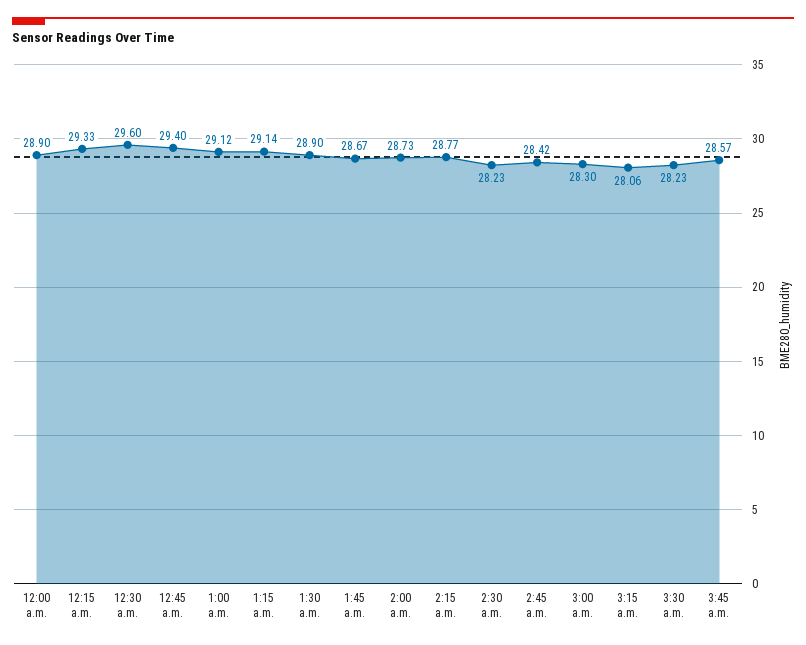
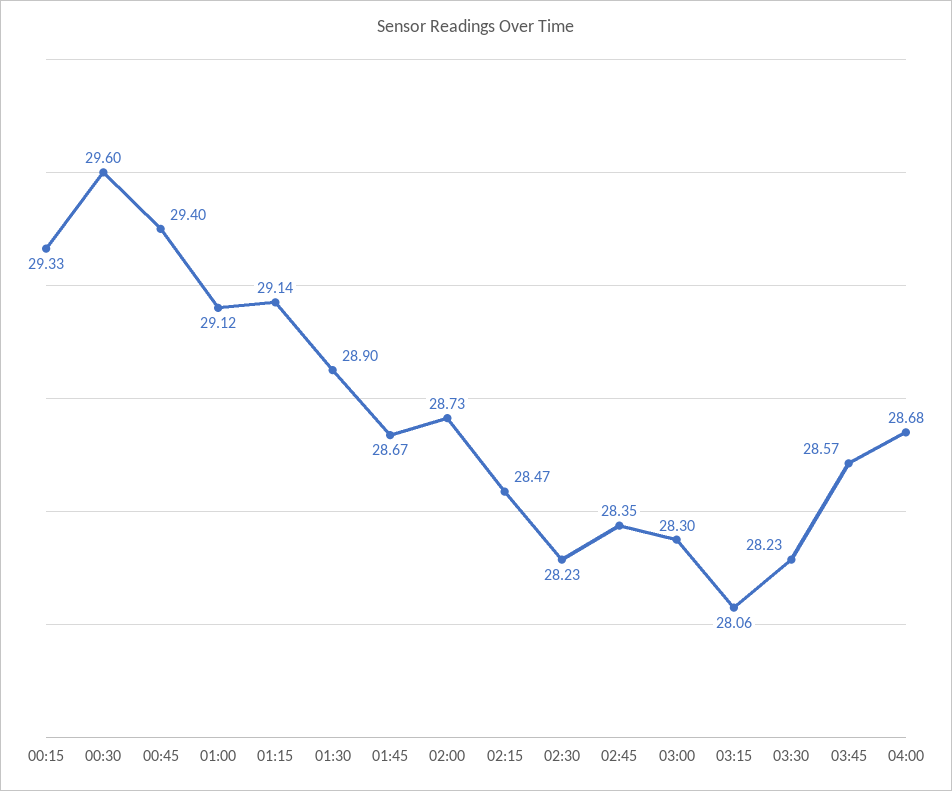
12:00 a.m.: 28.9 -> none
2:15 a.m.: 28.77 -> 28.47
2:45 a.m.: 28.42 -> 28.35
04:00: none -> 28.68

